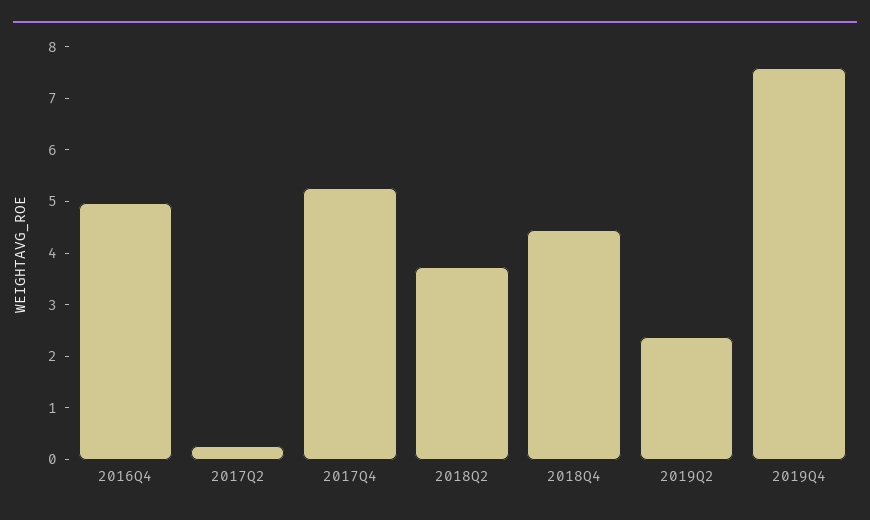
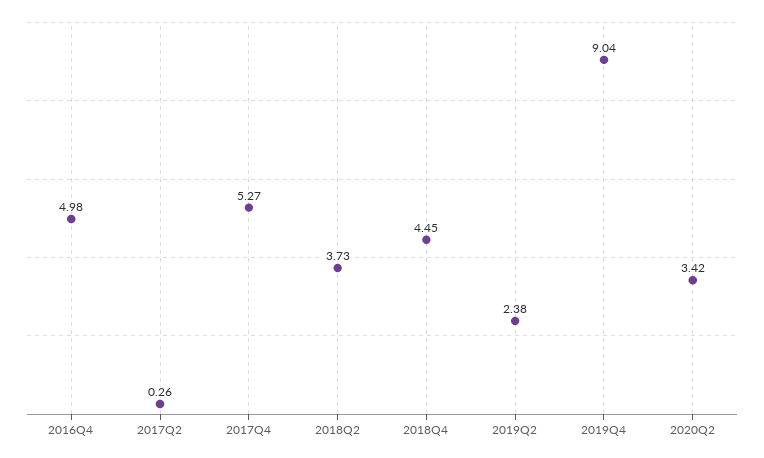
2019Q4: 7.6 -> 9.04
2020Q2: none -> 3.42

